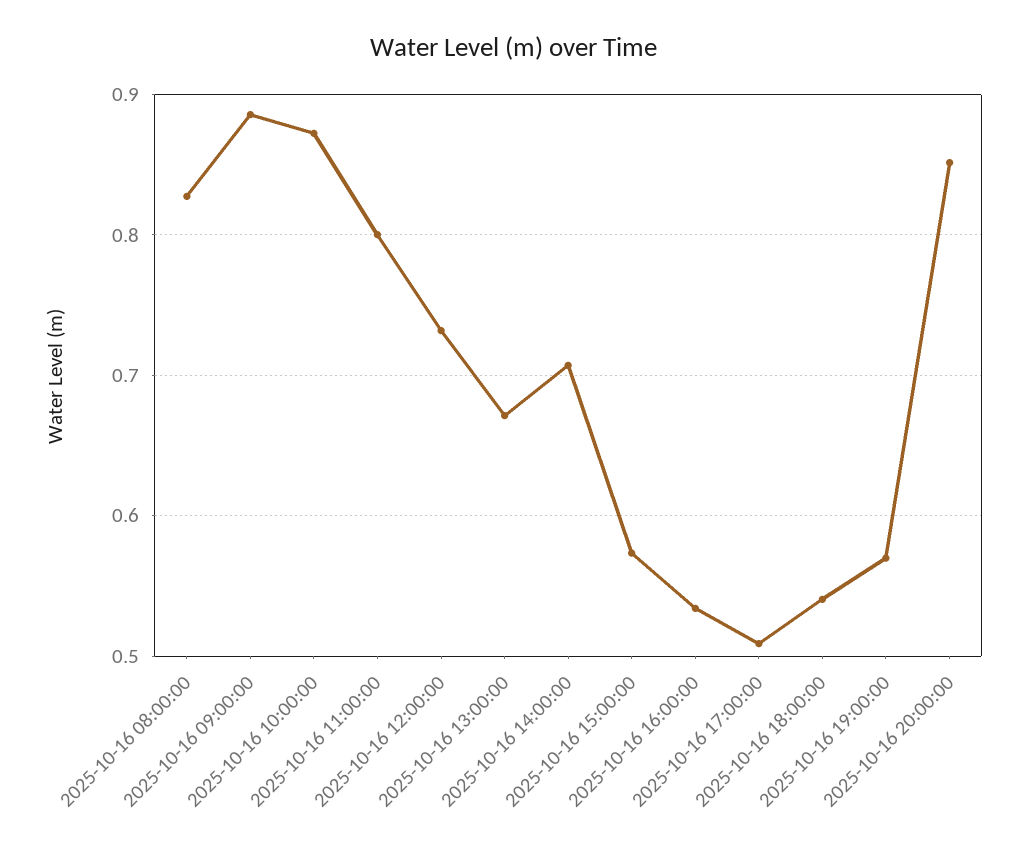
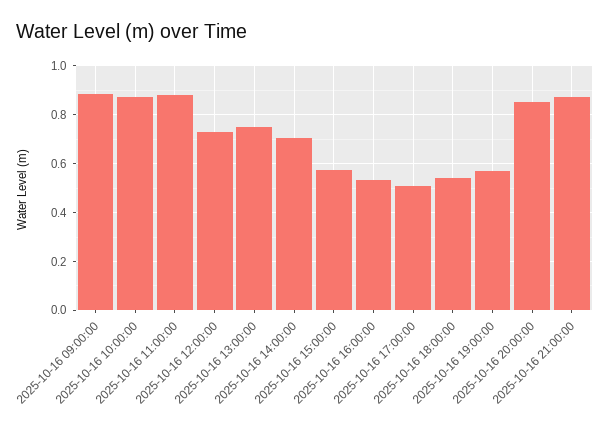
2025-10-16 08:00:00: 0.83 -> none
2025-10-16 11:00:00: 0.8 -> 0.875
2025-10-16 13:00:00: 0.67 -> 0.75
2025-10-16 21:00:00: none -> 0.875

